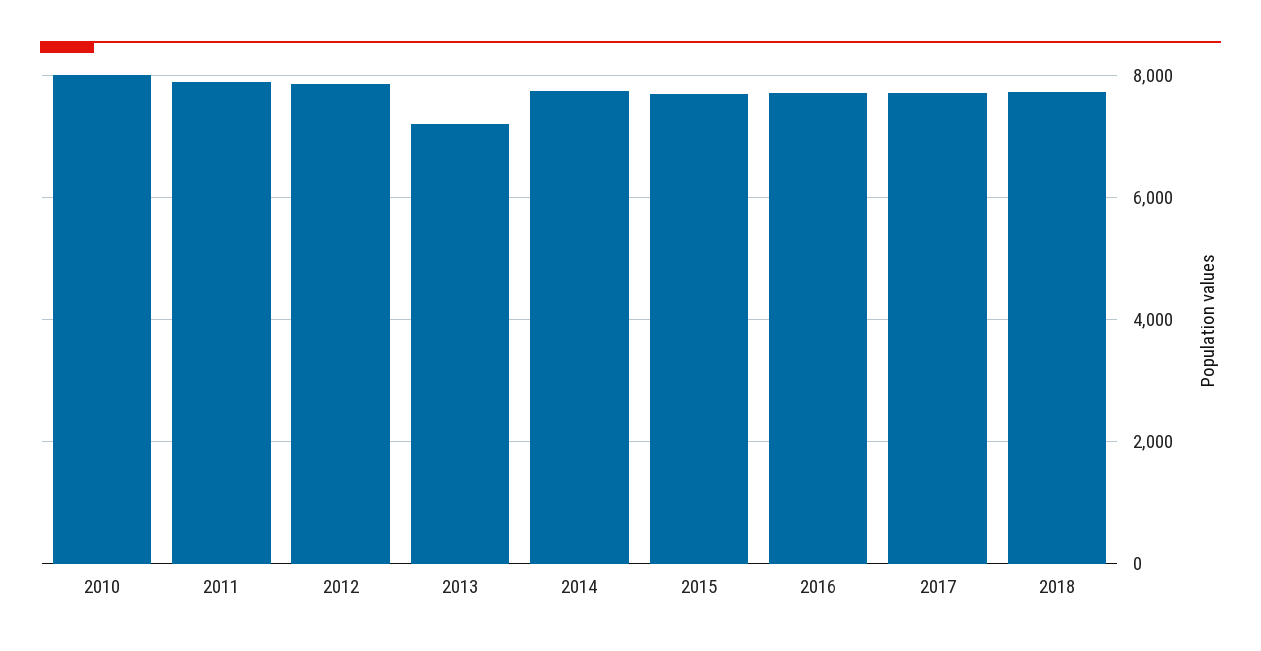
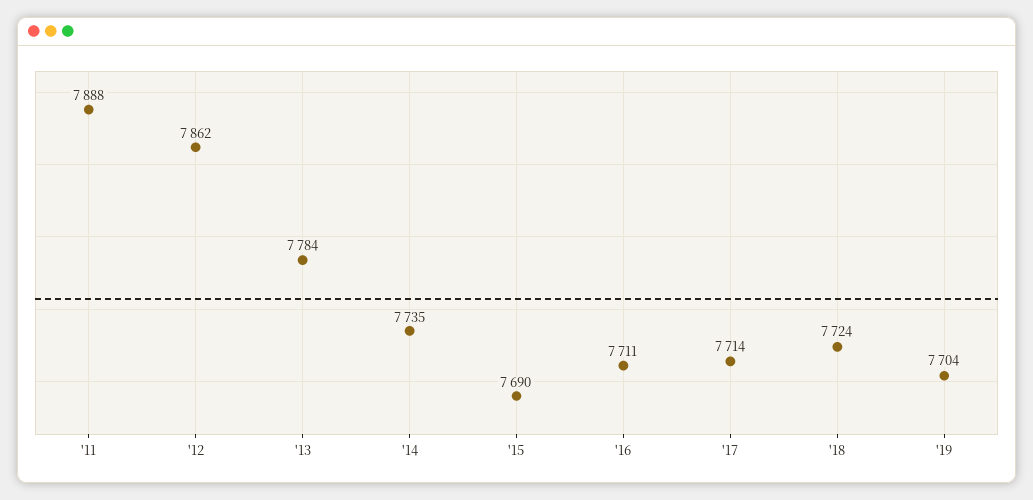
2010: 8000 -> none
2013: 7200 -> 7784
'19: none -> 7704

